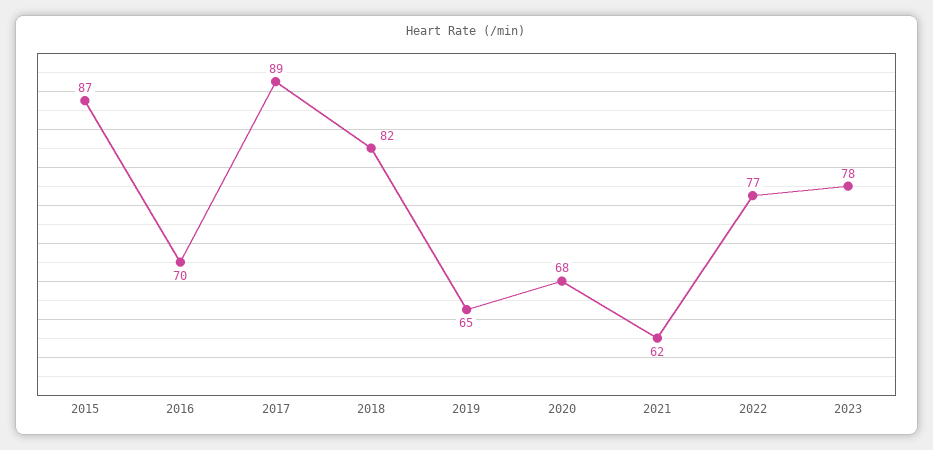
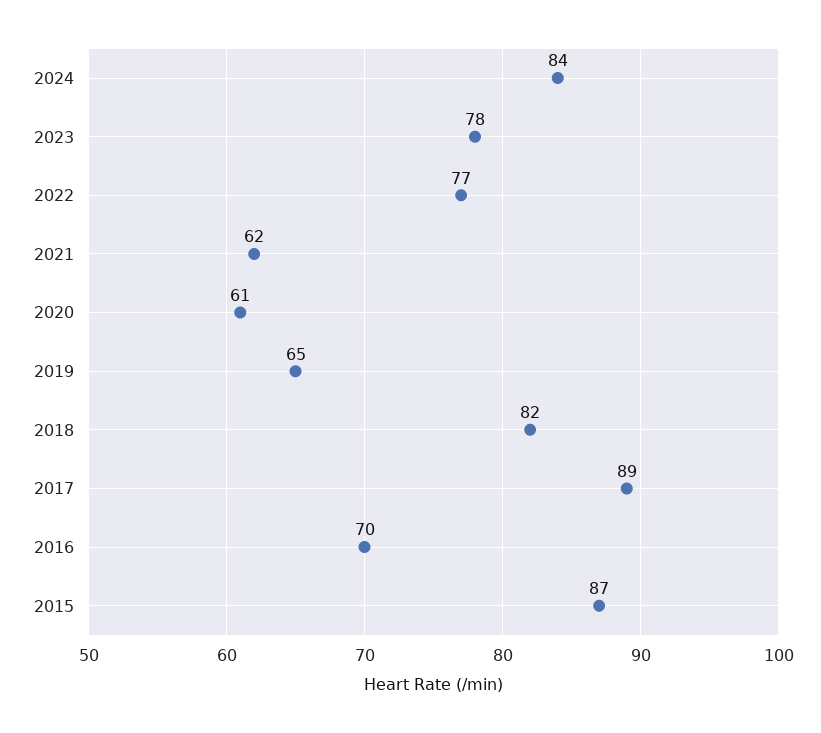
2020: 68 -> 61
2024: none -> 84

